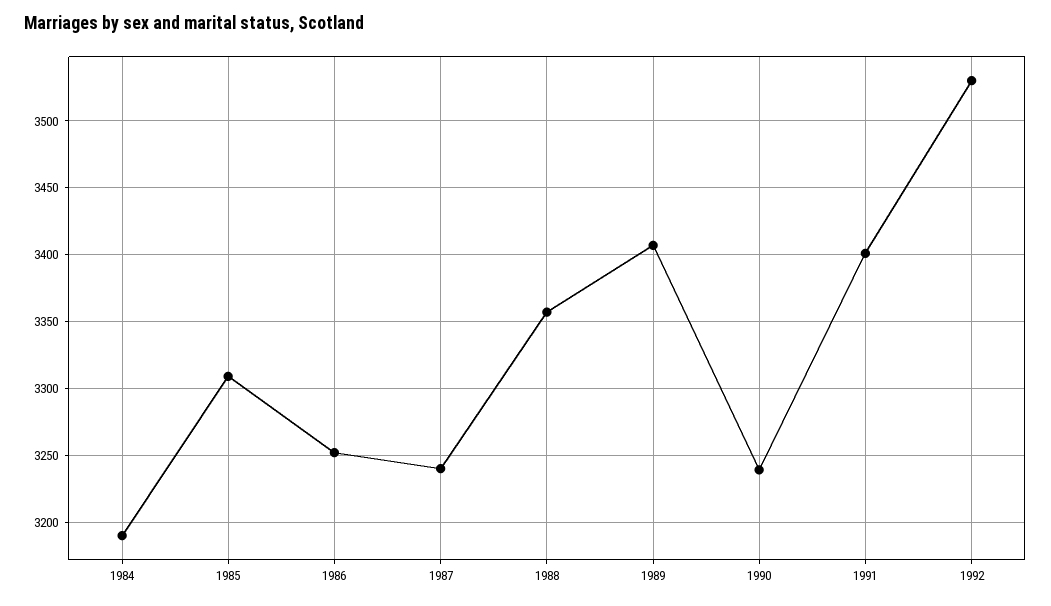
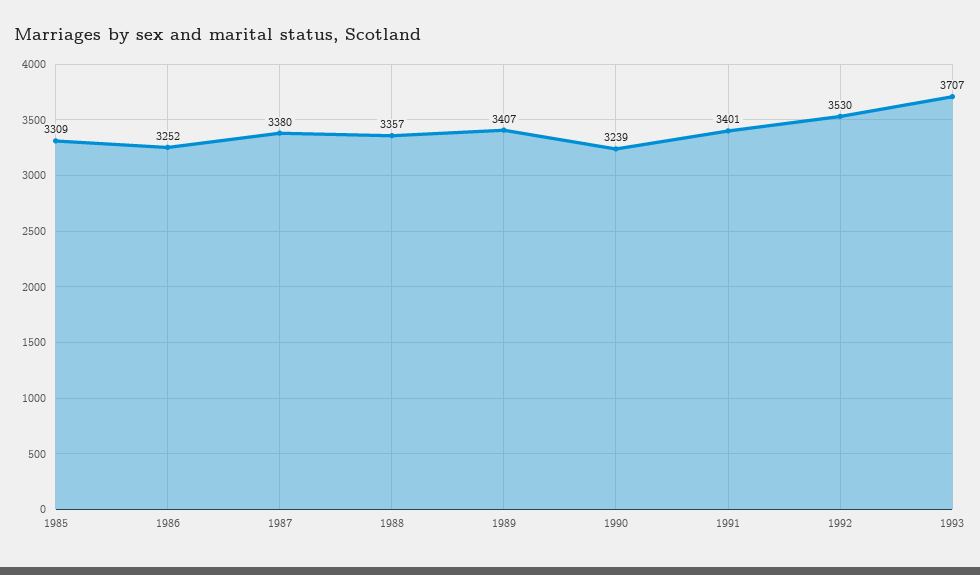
1984: 3190 -> none
1987: 3240 -> 3380
1993: none -> 3707

